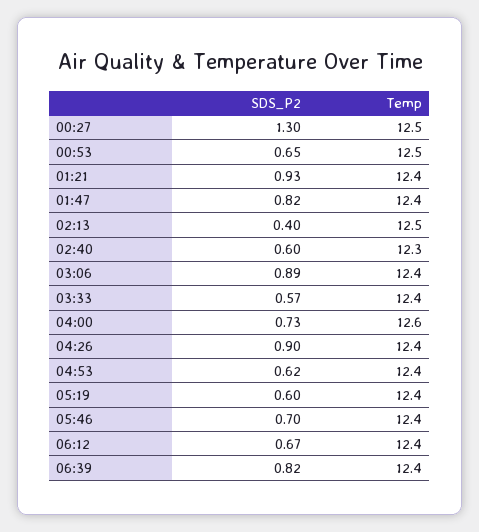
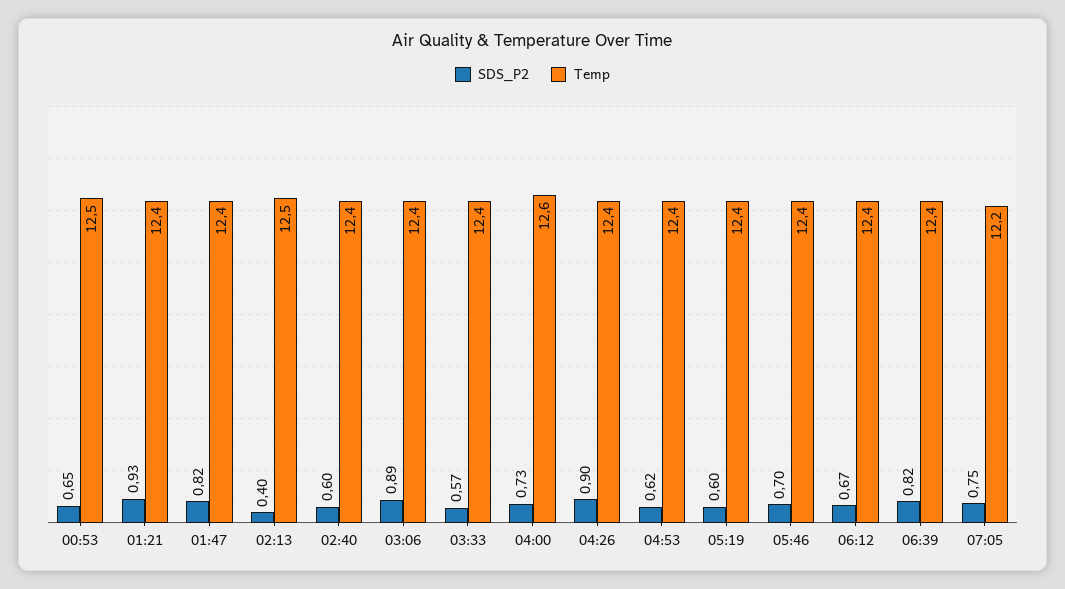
SDS_P2, 00:27: 1.3 -> none
Temp, 00:27: 12.5 -> none
Temp, 02:40: 12.3 -> 12.4
SDS_P2, 07:05: none -> 0.75
Temp, 07:05: none -> 12.2

